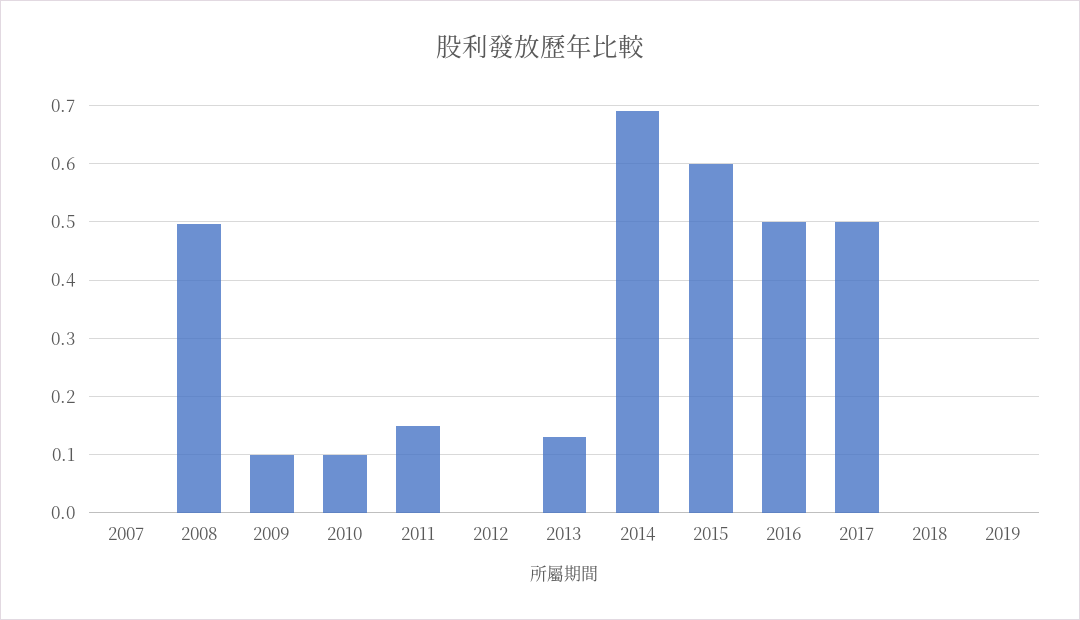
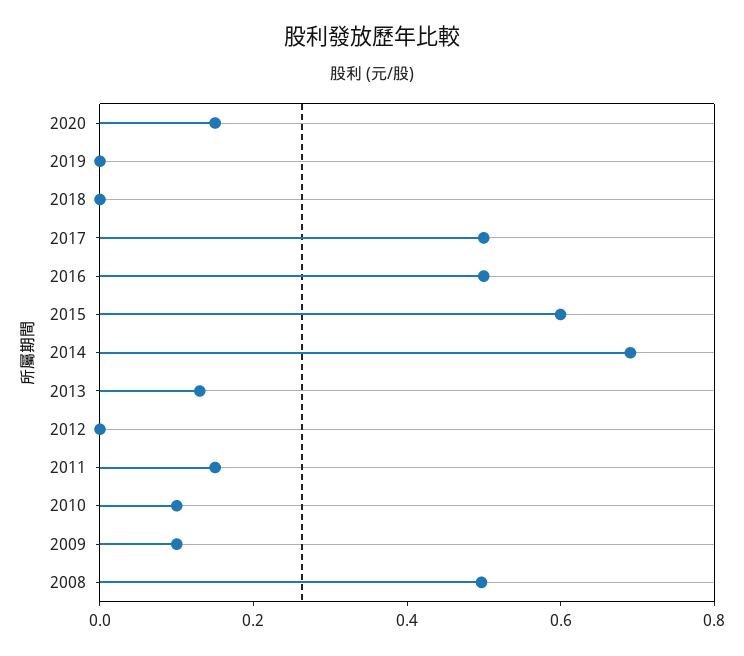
2007: 0 -> none
2020: none -> 0.15

